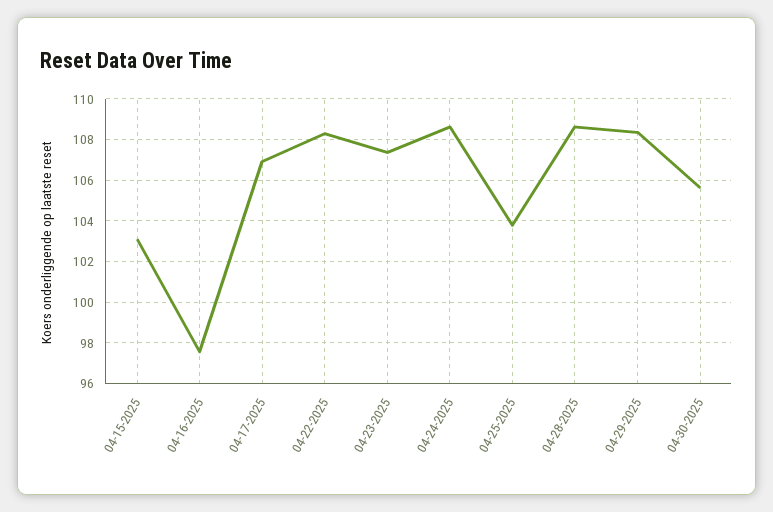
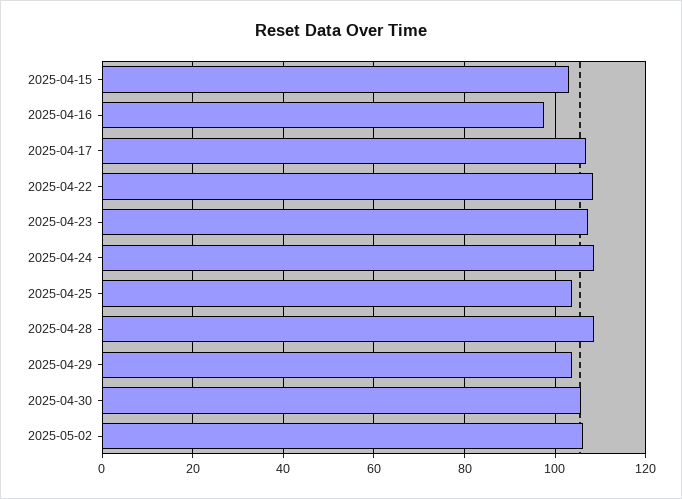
04-29-2025: 108.5 -> 104
2025-05-02: none -> 106

